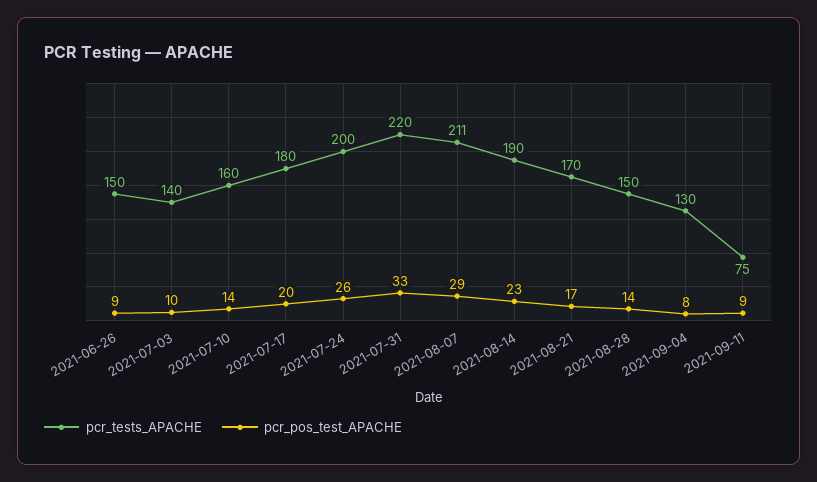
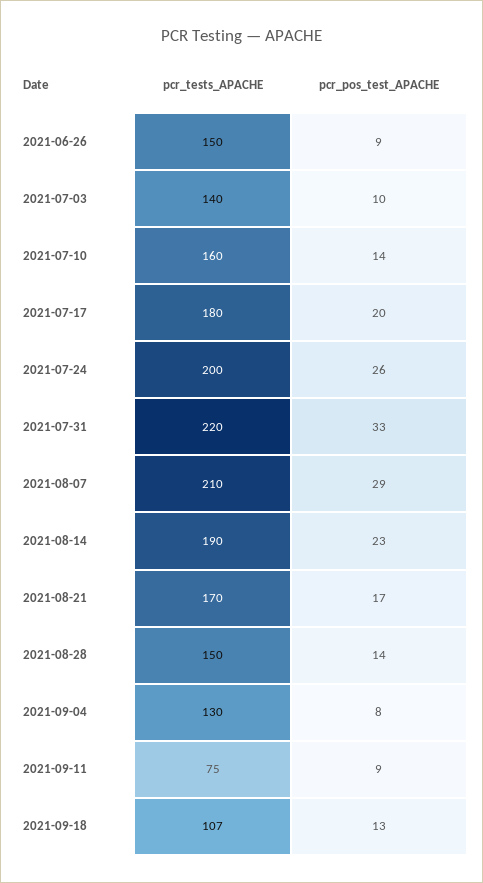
pcr_tests_APACHE, 2021-08-07: 211 -> 210
pcr_tests_APACHE, 2021-09-18: none -> 107
pcr_pos_test_APACHE, 2021-09-18: none -> 13

